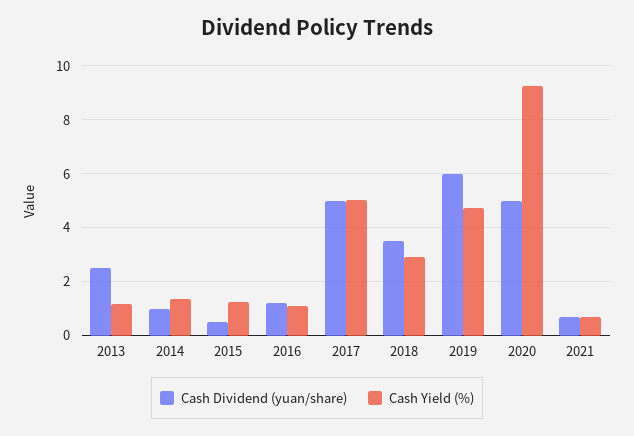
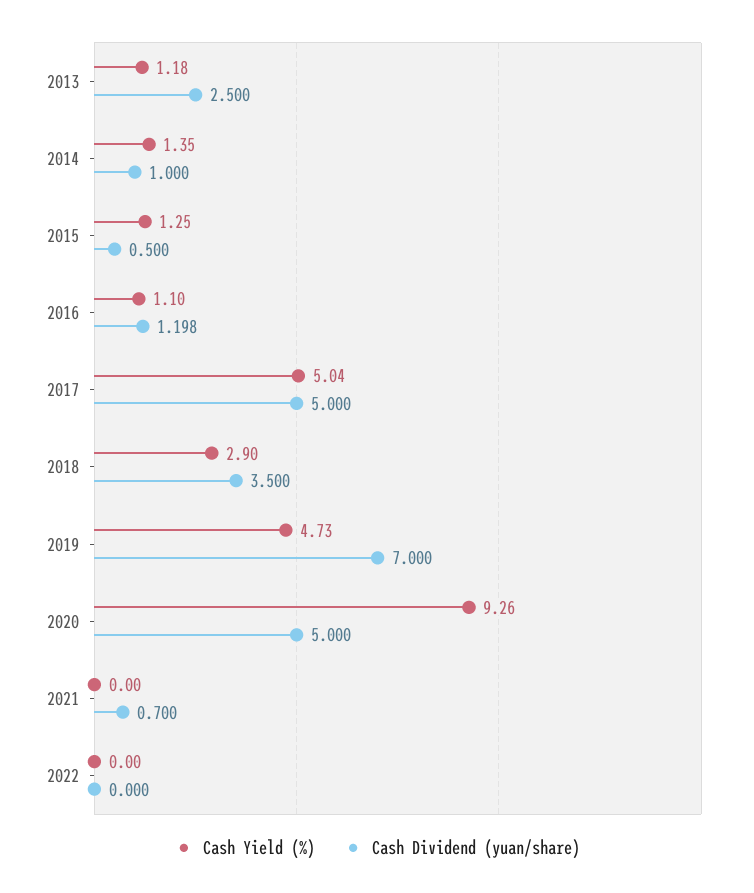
Cash Dividend (yuan/share), 2019: 6 -> 7
Cash Yield (%), 2021: 0.75 -> 0
Cash Yield (%), 2022: none -> 0
Cash Dividend (yuan/share), 2022: none -> 0

